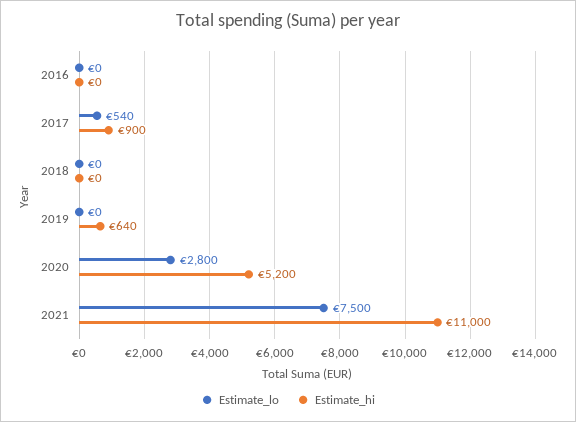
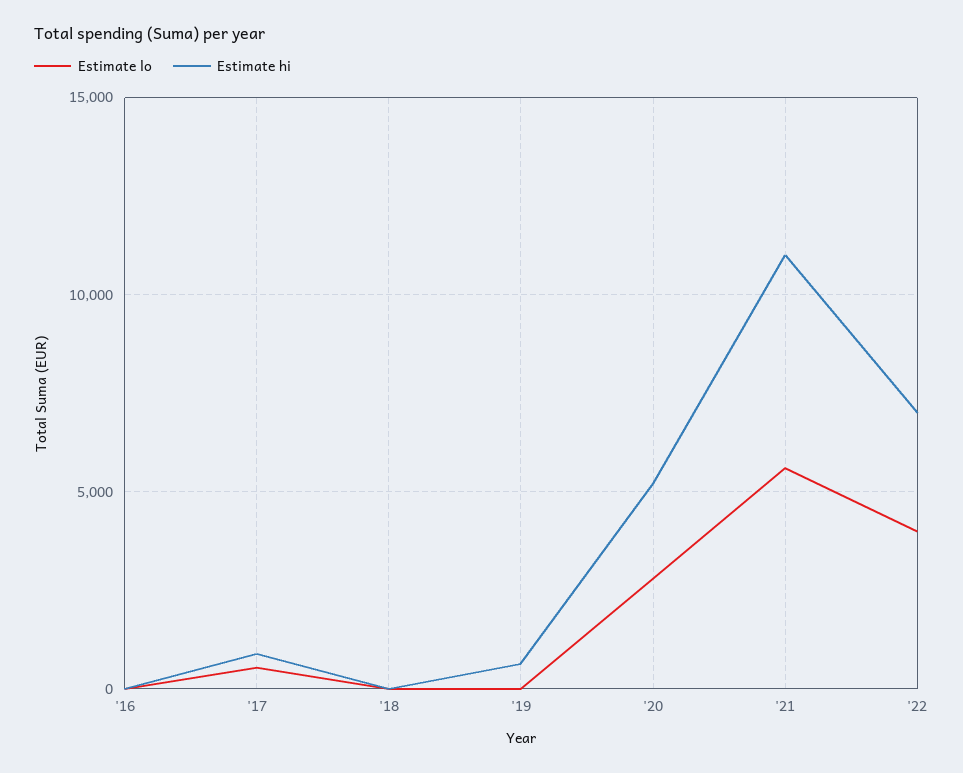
Estimate_lo, 2021: 7500 -> 5500
Estimate_lo, '22: none -> 4000
Estimate_hi, '22: none -> 7000

